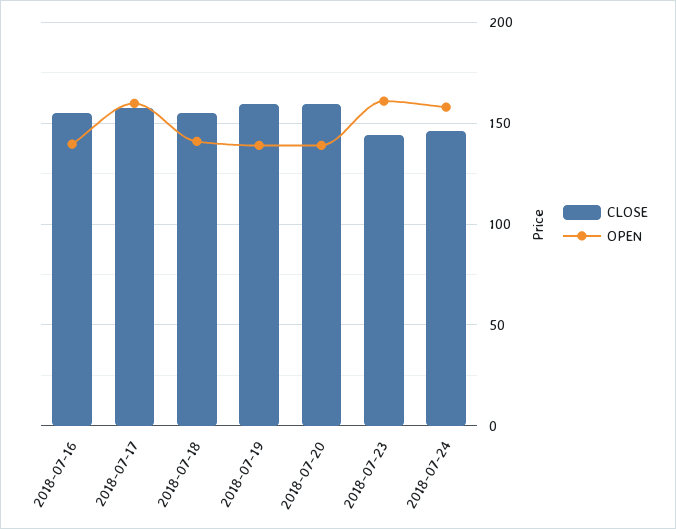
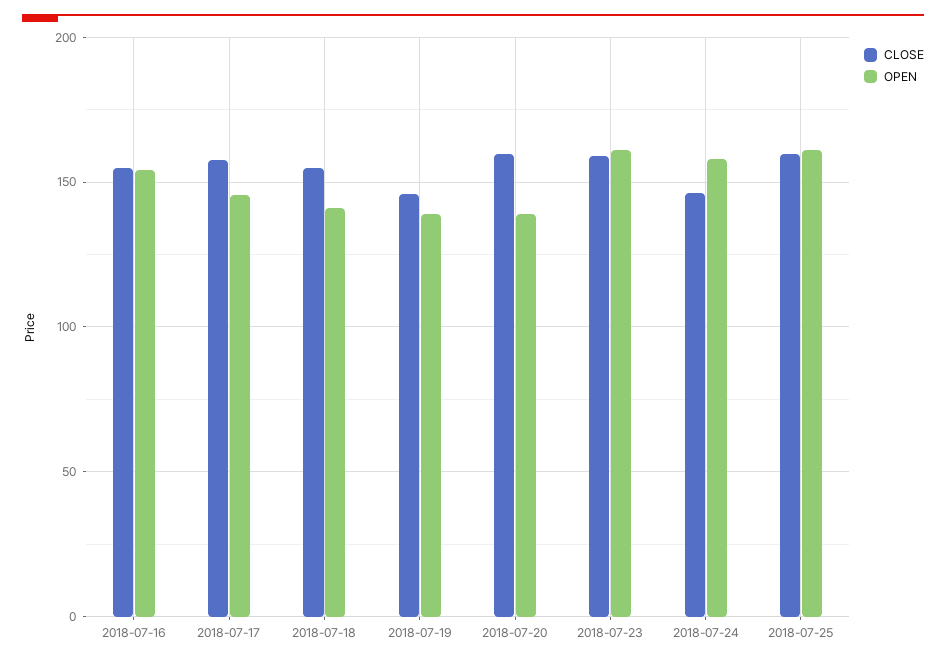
OPEN, 2018-07-16: 140 -> 155
OPEN, 2018-07-17: 160 -> 145
CLOSE, 2018-07-19: 160 -> 145
CLOSE, 2018-07-23: 145 -> 160
CLOSE, 2018-07-25: none -> 160
OPEN, 2018-07-25: none -> 160

